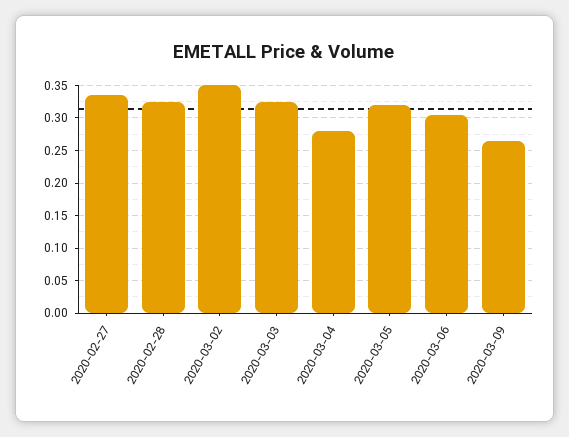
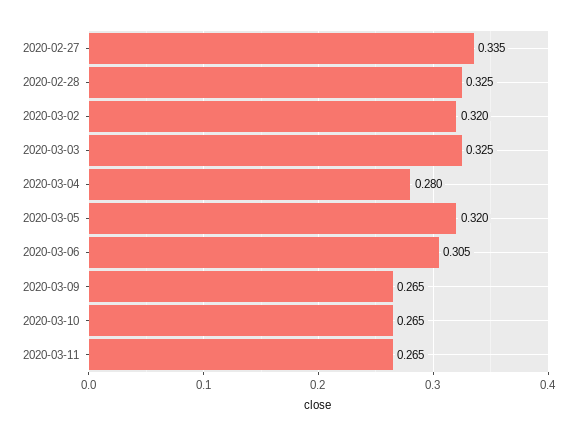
2020-03-02: 0.35 -> 0.32
2020-03-10: none -> 0.265
2020-03-11: none -> 0.265

